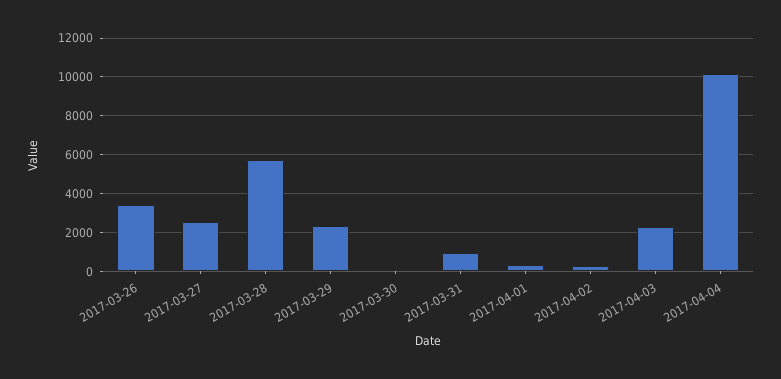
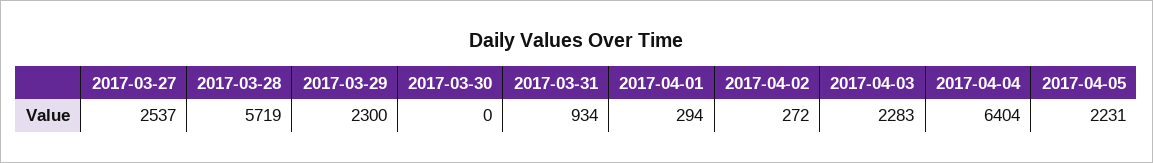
2017-03-26: 3500 -> none
2017-04-04: 10000 -> 6404
2017-04-05: none -> 2231

